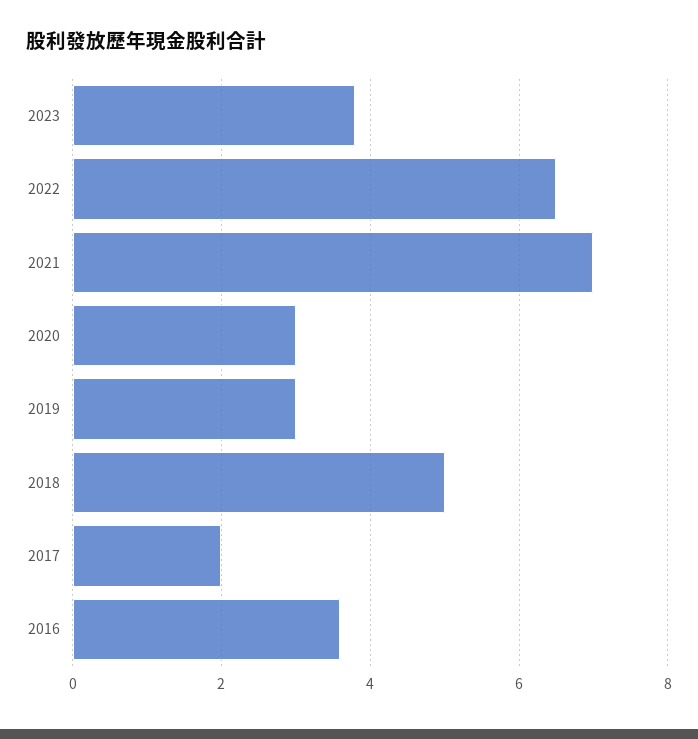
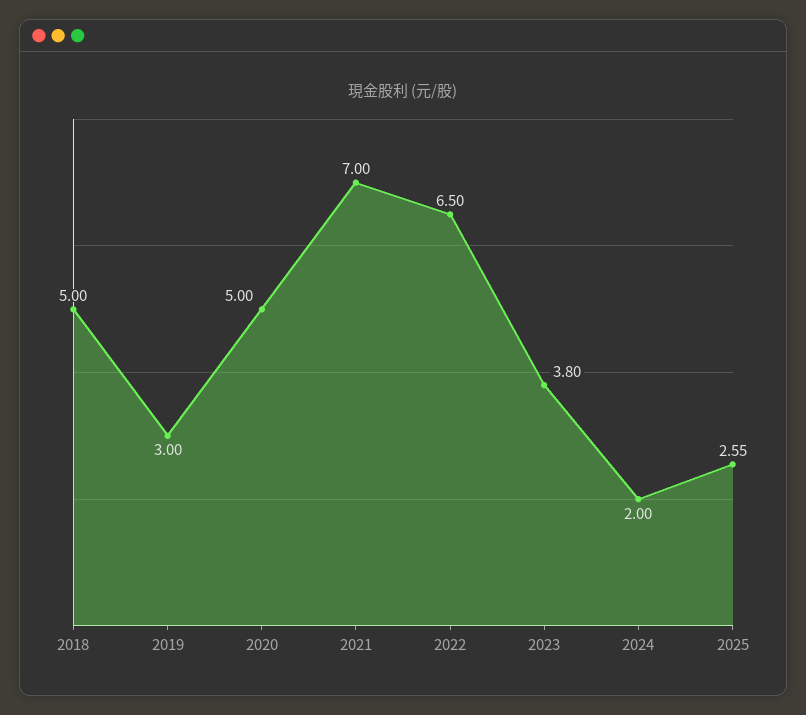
2020: 3 -> 5
2017: 2 -> none
2016: 3.5 -> none
2024: none -> 2
2025: none -> 2.55

